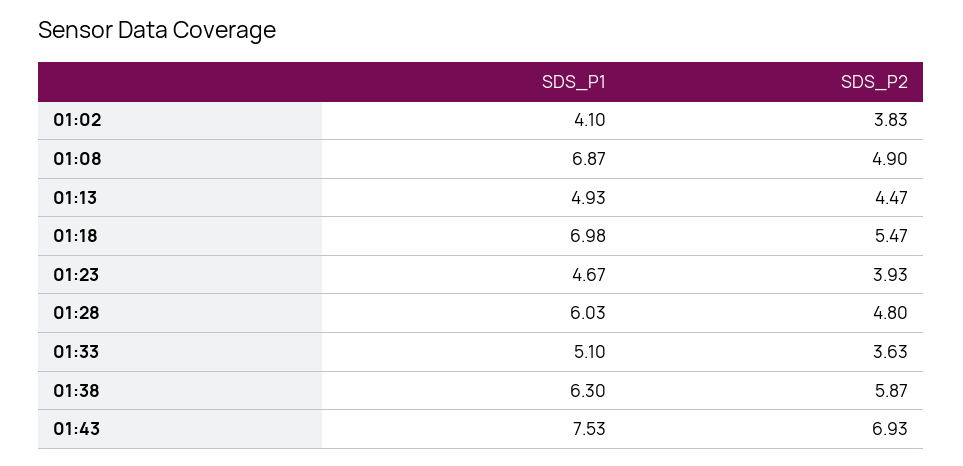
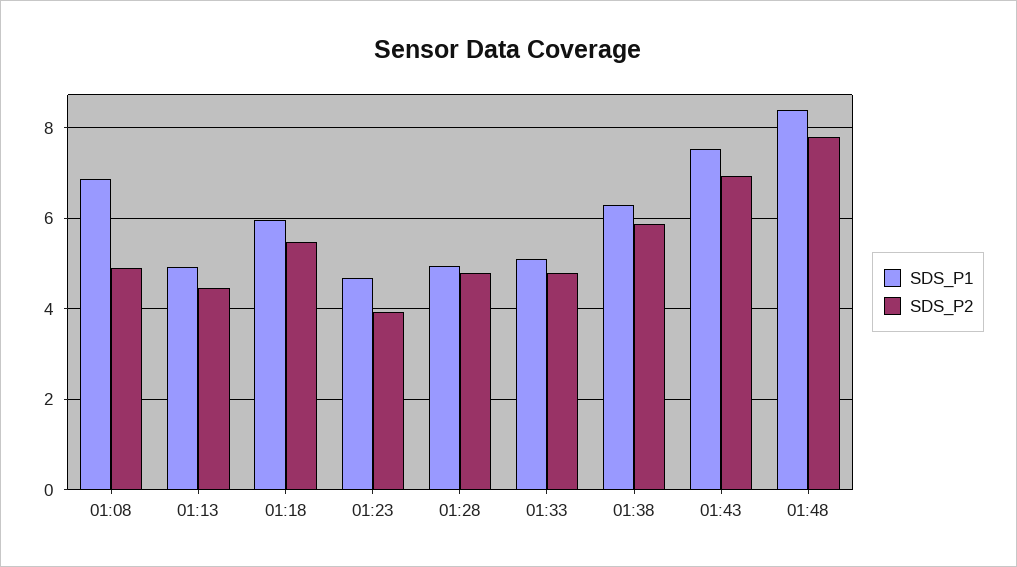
SDS_P1, 01:02: 4.1 -> none
SDS_P2, 01:02: 3.83 -> none
SDS_P1, 01:18: 6.98 -> 6
SDS_P1, 01:28: 6.03 -> 5
SDS_P2, 01:33: 3.63 -> 4.8
SDS_P1, 01:48: none -> 8.4
SDS_P2, 01:48: none -> 7.8

